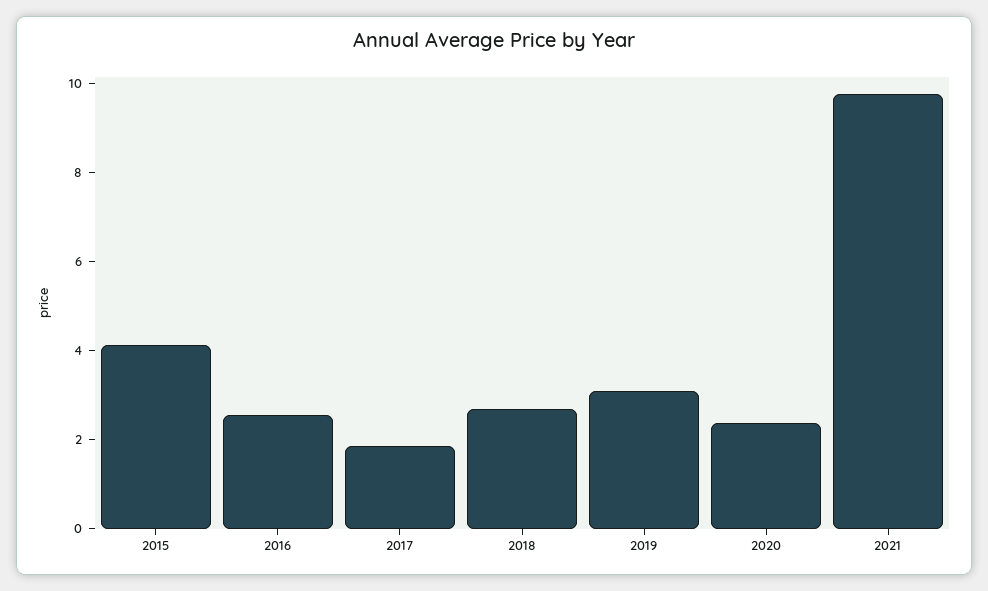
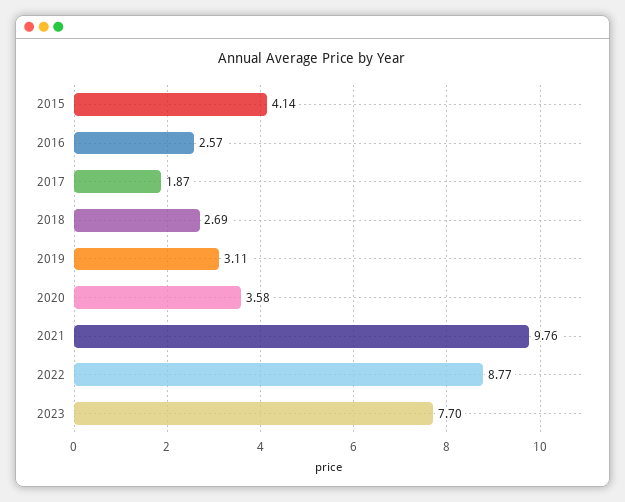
2020: 2.5 -> 3.58
2022: none -> 8.77
2023: none -> 7.7

